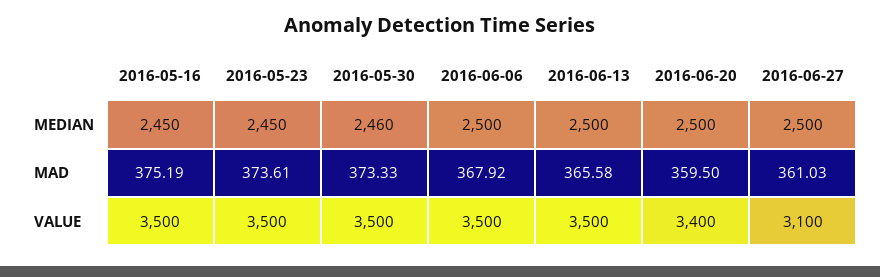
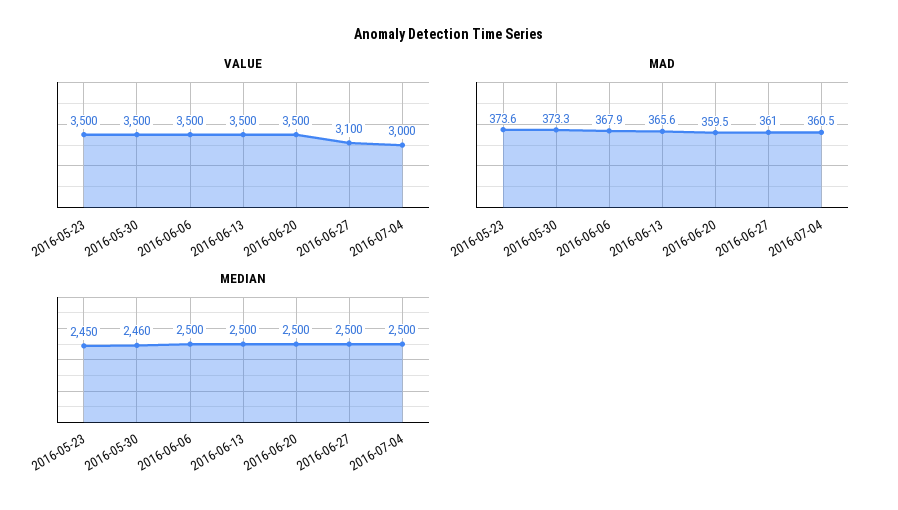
MEDIAN, 2016-05-16: 2450 -> none
MAD, 2016-05-16: 375.19 -> none
VALUE, 2016-05-16: 3500 -> none
VALUE, 2016-06-20: 3400 -> 3500
VALUE, 2016-07-04: none -> 3000
MAD, 2016-07-04: none -> 360.5
MEDIAN, 2016-07-04: none -> 2500

